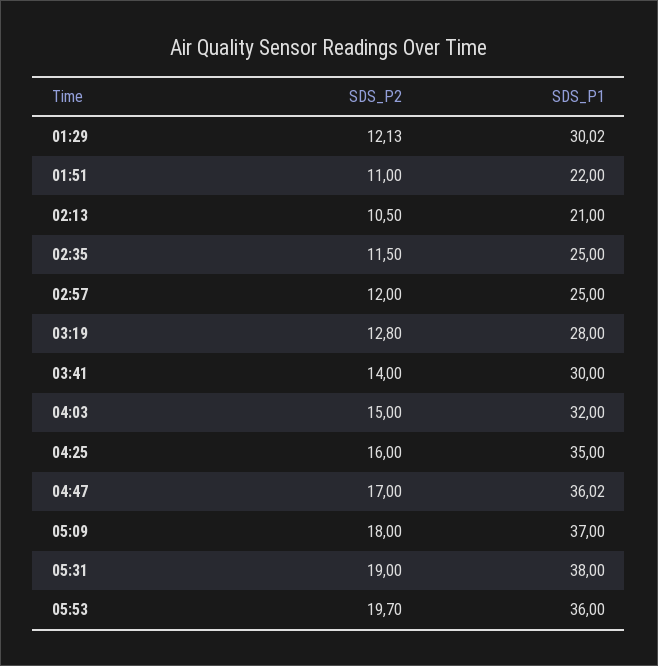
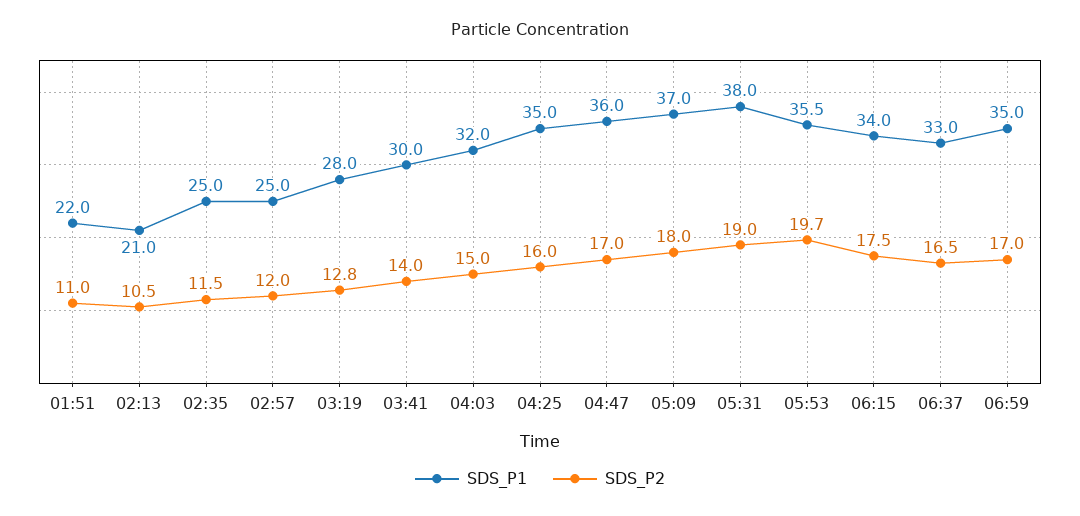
SDS_P2, 01:29: 12.13 -> none
SDS_P1, 01:29: 30.02 -> none
SDS_P1, 05:53: 36 -> 35.5
SDS_P1, 06:15: none -> 34
SDS_P2, 06:15: none -> 17.5
SDS_P1, 06:37: none -> 33
SDS_P2, 06:37: none -> 16.5
SDS_P1, 06:59: none -> 35
SDS_P2, 06:59: none -> 17

